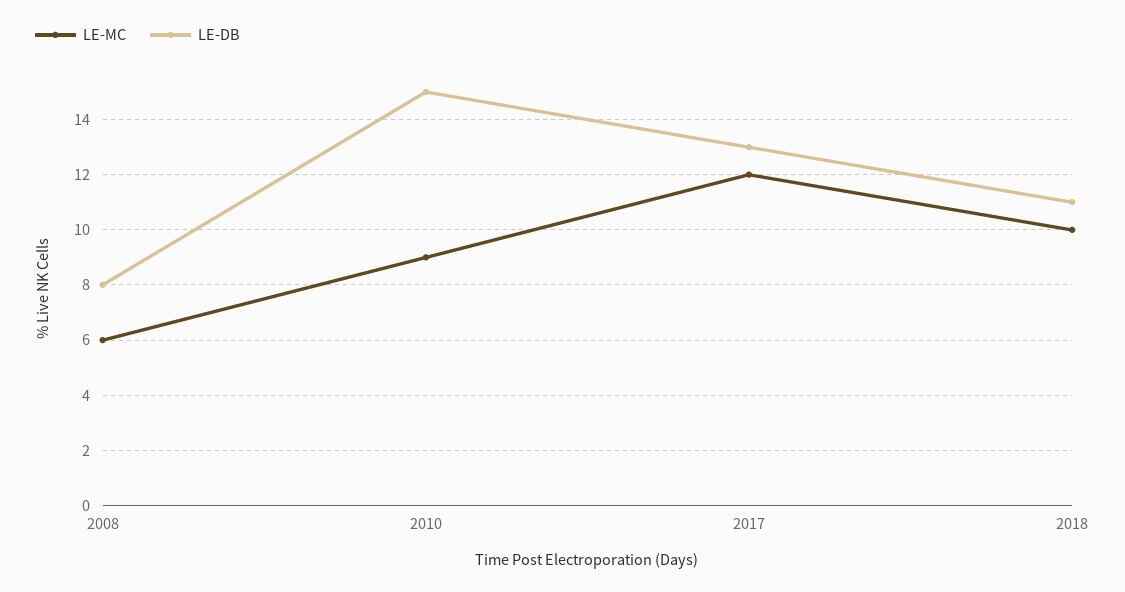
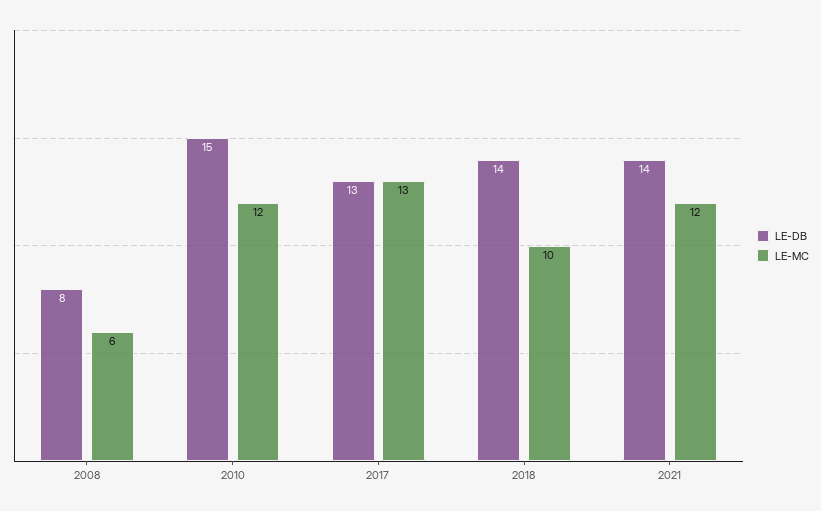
LE-MC, 2010: 9 -> 12
LE-MC, 2017: 12 -> 13
LE-DB, 2018: 11 -> 14
LE-DB, 2021: none -> 14
LE-MC, 2021: none -> 12

